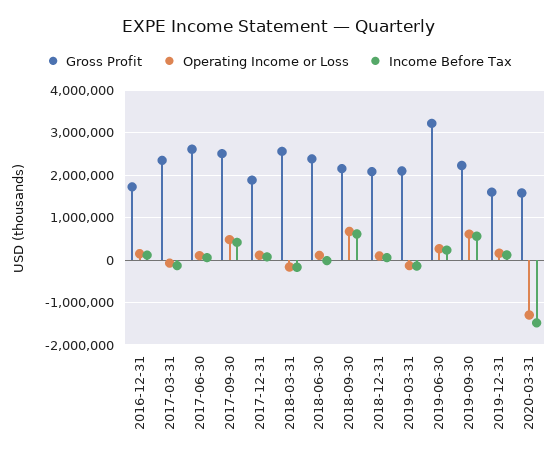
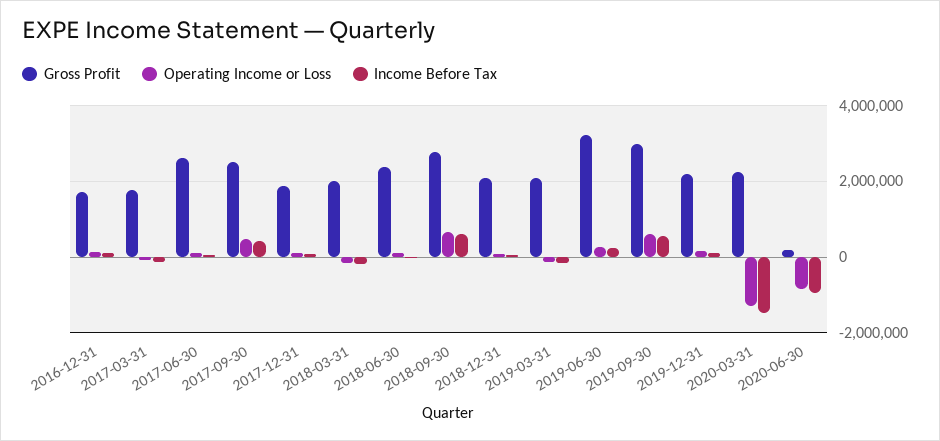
Gross Profit, 2017-03-31: 2400000 -> 1800000
Gross Profit, 2018-03-31: 2600000 -> 2000000
Gross Profit, 2018-09-30: 2200000 -> 2800000
Gross Profit, 2019-09-30: 2200000 -> 3000000
Gross Profit, 2019-12-31: 1600000 -> 2200000
Gross Profit, 2020-03-31: 1600000 -> 2200000
Gross Profit, 2020-06-30: none -> 200000
Operating Income or Loss, 2020-06-30: none -> -800000
Income Before Tax, 2020-06-30: none -> -1000000

